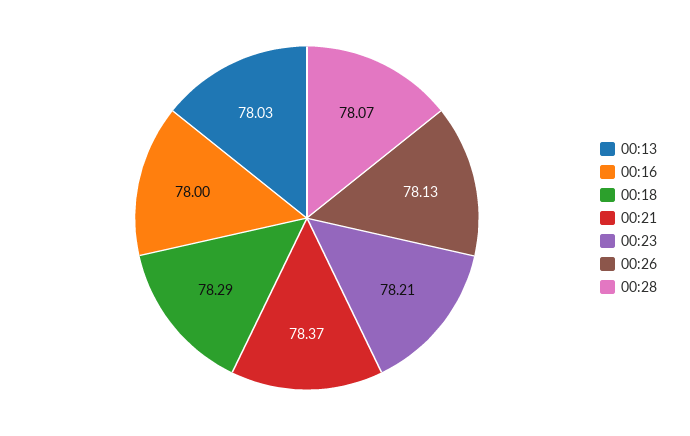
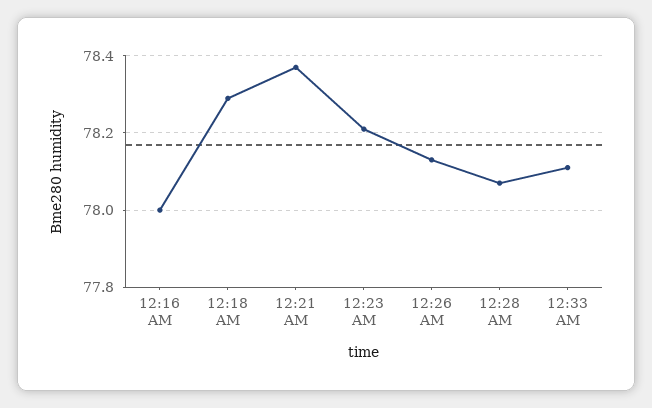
00:13: 78.03 -> none
12:33 AM: none -> 78.1

